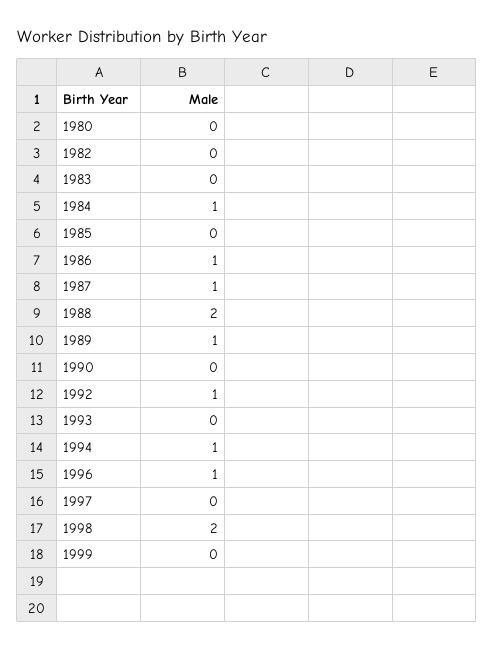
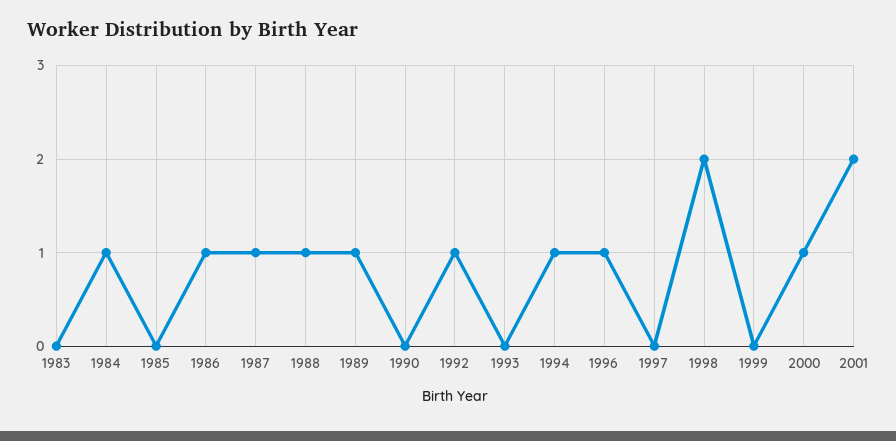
1980: 0 -> none
1982: 0 -> none
1988: 2 -> 1
2000: none -> 1
2001: none -> 2

